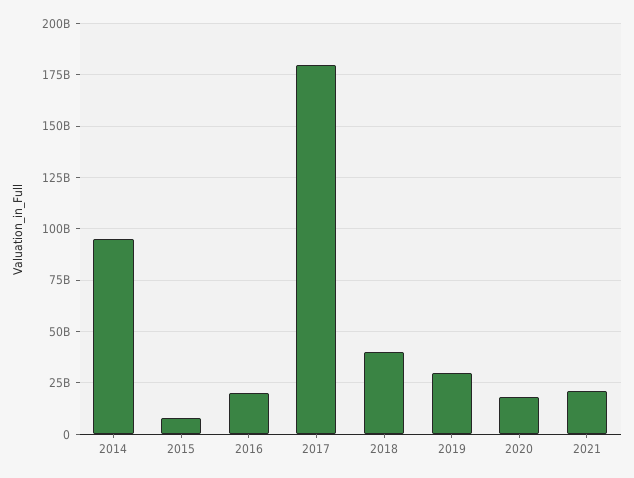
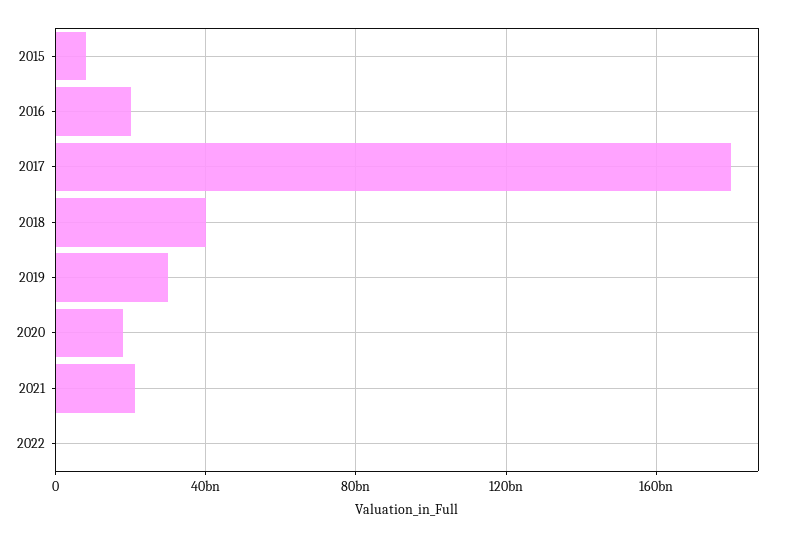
2014: 95000000000 -> none
2022: none -> 0

